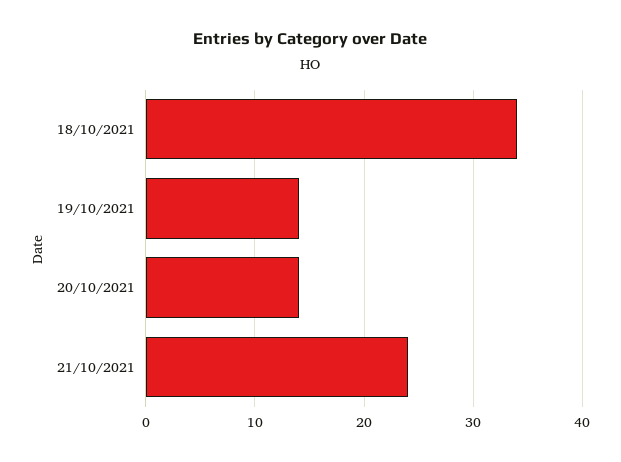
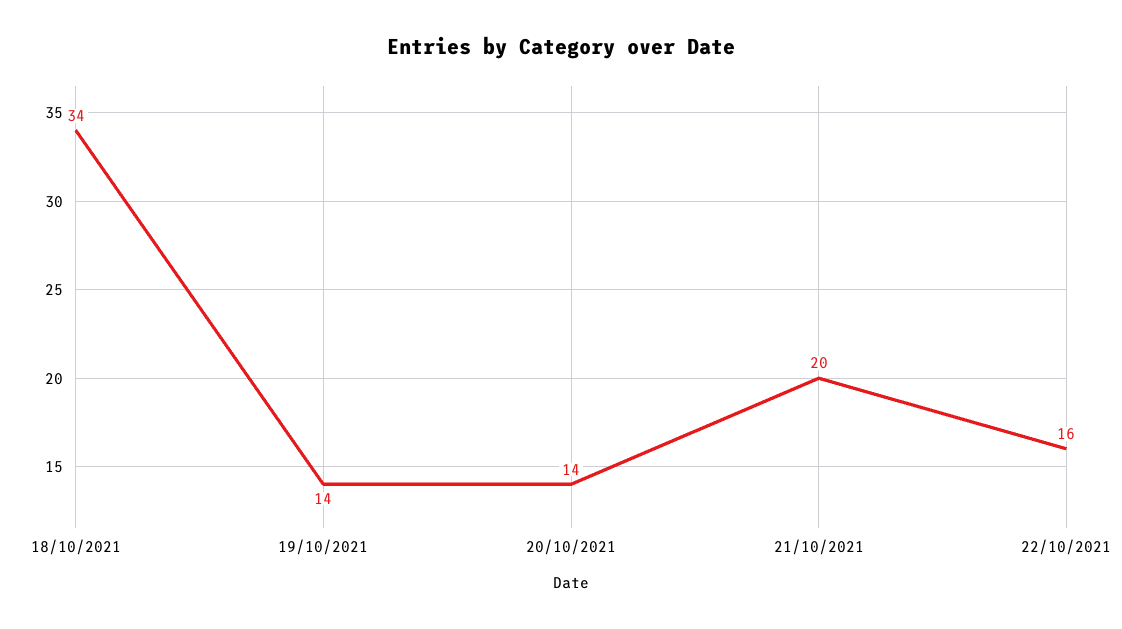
21/10/2021: 24 -> 20
22/10/2021: none -> 16

